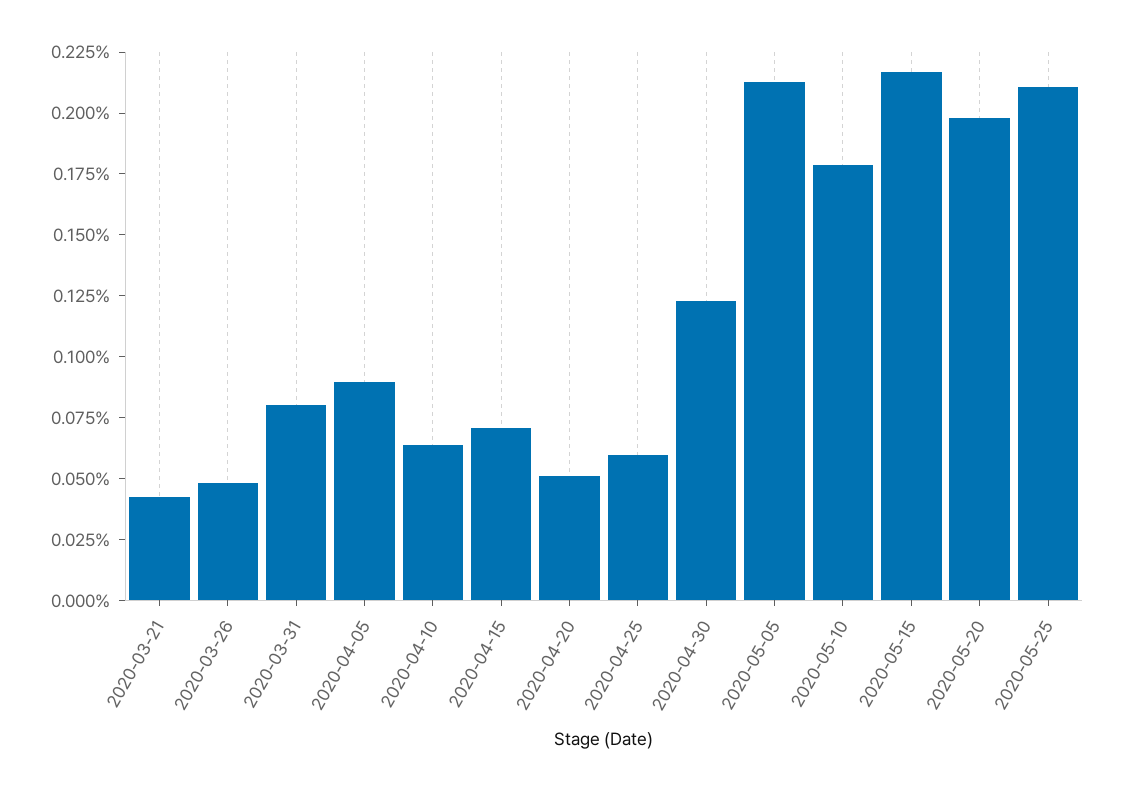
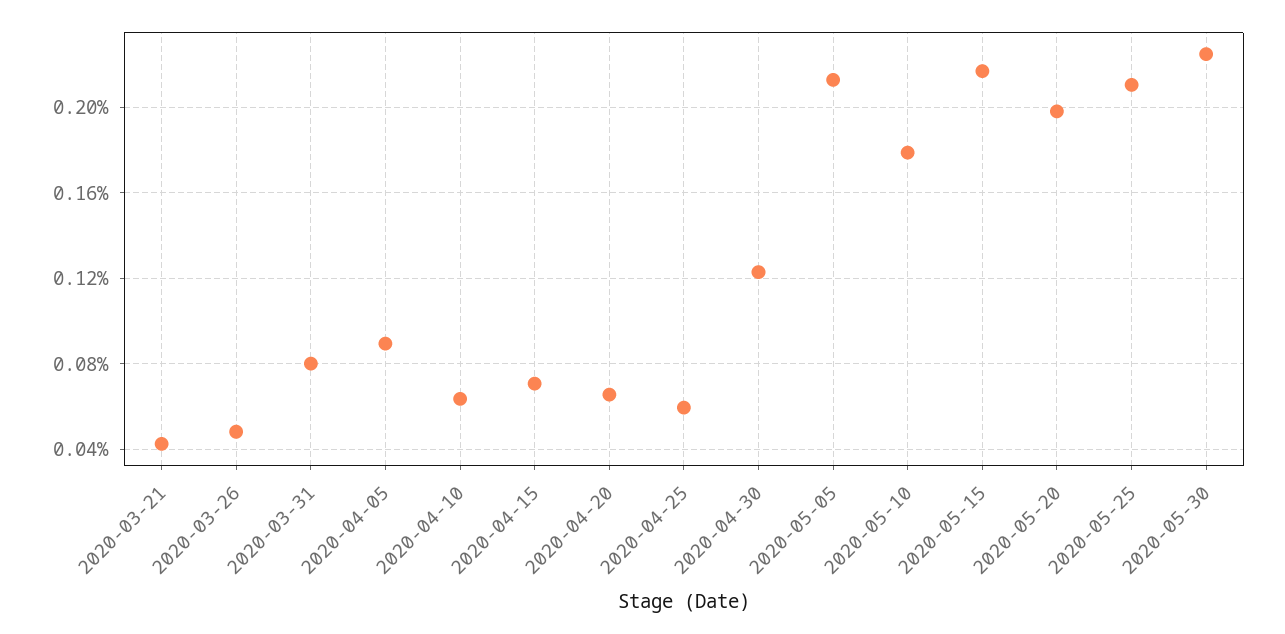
2020-04-20: 0.05 -> 0.065
2020-05-30: none -> 0.225

